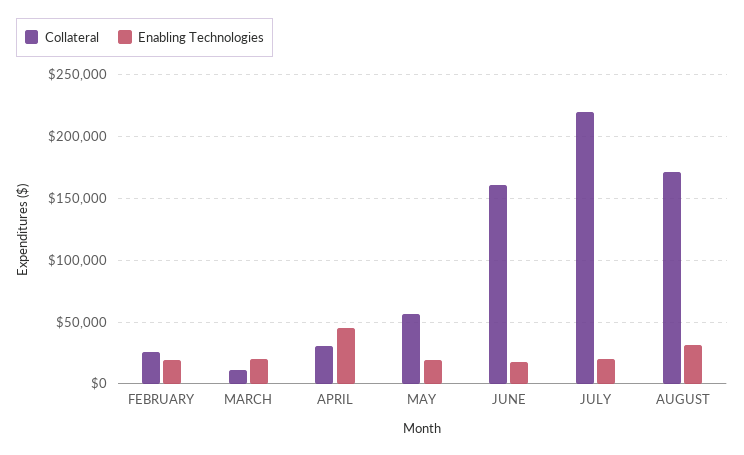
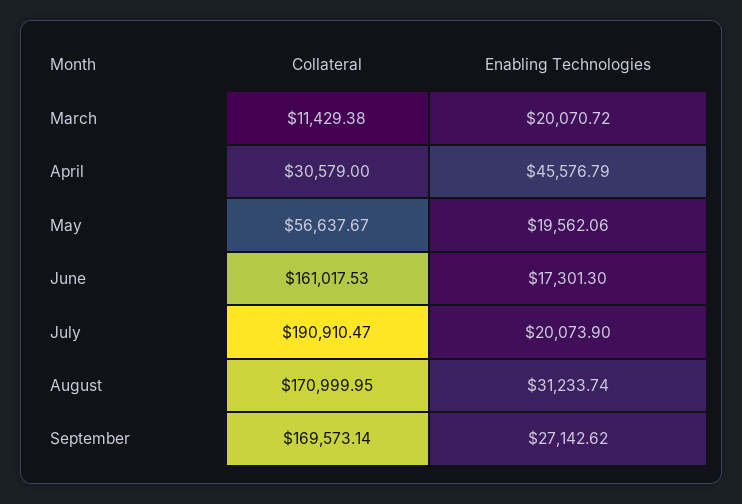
Collateral, FEBRUARY: 25000 -> none
Enabling Technologies, FEBRUARY: 20000 -> none
Collateral, JULY: 220000 -> 190910.47
Collateral, September: none -> 169573.14
Enabling Technologies, September: none -> 27142.62

